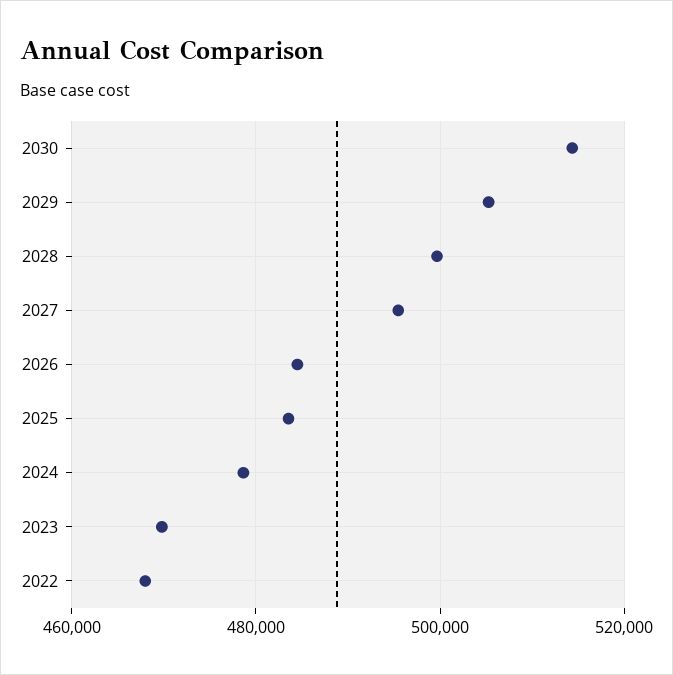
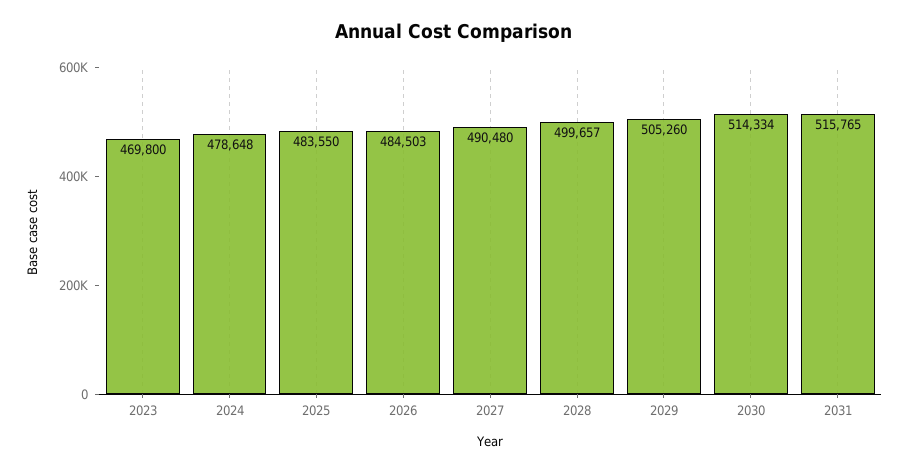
2027: 496000 -> 490480
2022: 468000 -> none
2031: none -> 515765

